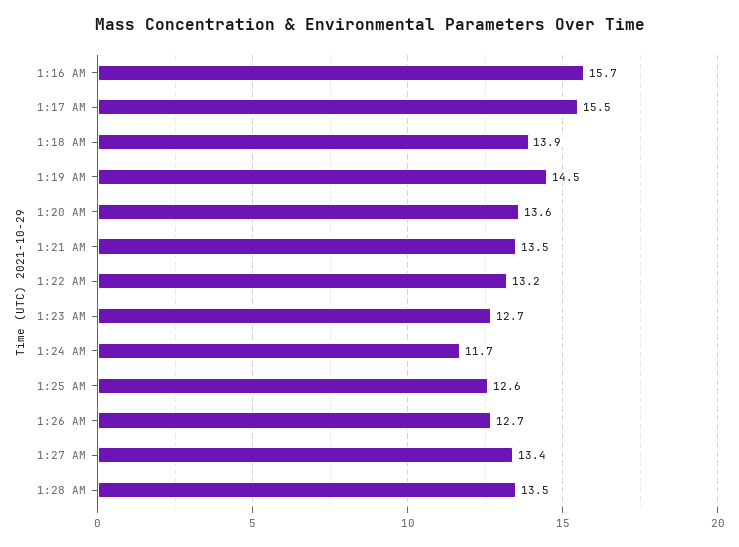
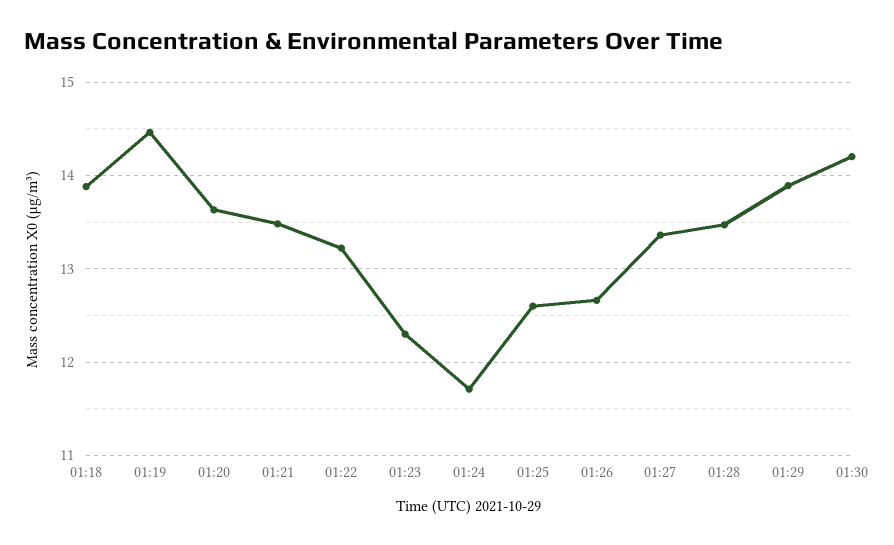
1:16 AM: 15.7 -> none
1:17 AM: 15.5 -> none
1:23 AM: 12.7 -> 12.3
01:29: none -> 13.9
01:30: none -> 14.2

